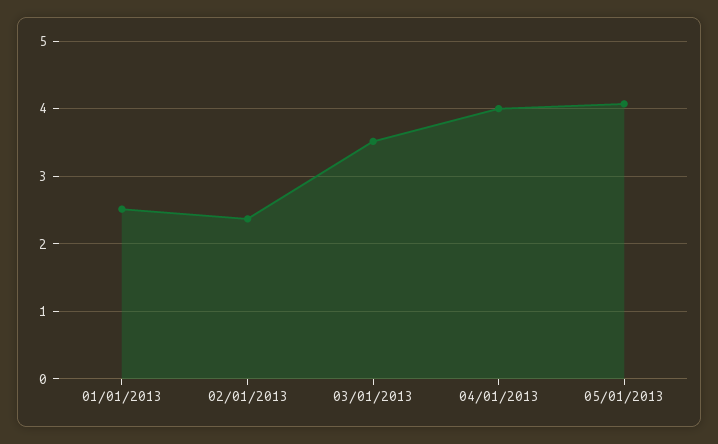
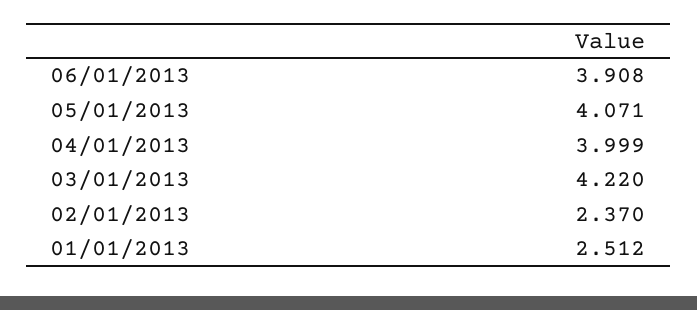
03/01/2013: 3.5 -> 4.22
06/01/2013: none -> 3.908

